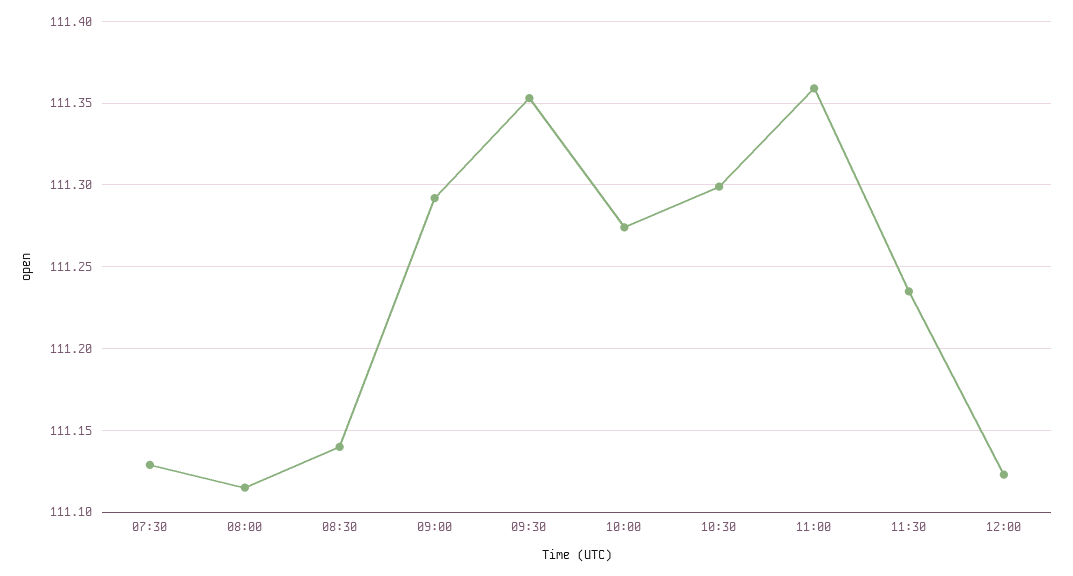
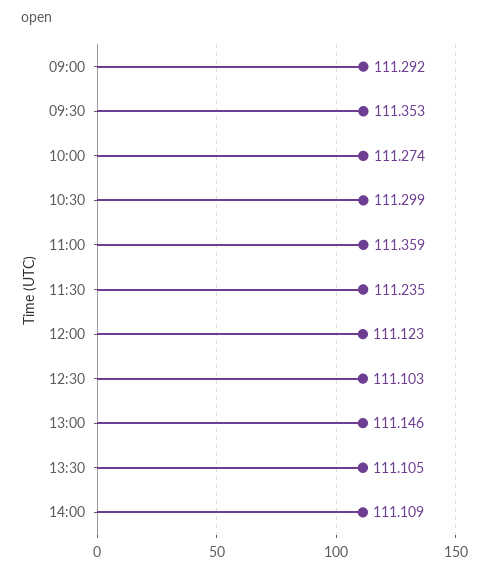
07:30: 111.13 -> none
08:00: 111.115 -> none
08:30: 111.14 -> none
12:30: none -> 111.103
13:00: none -> 111.146
13:30: none -> 111.105
14:00: none -> 111.109

